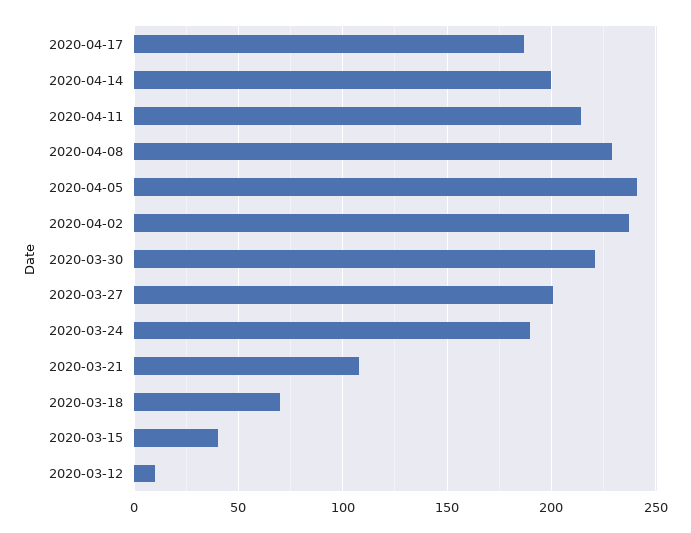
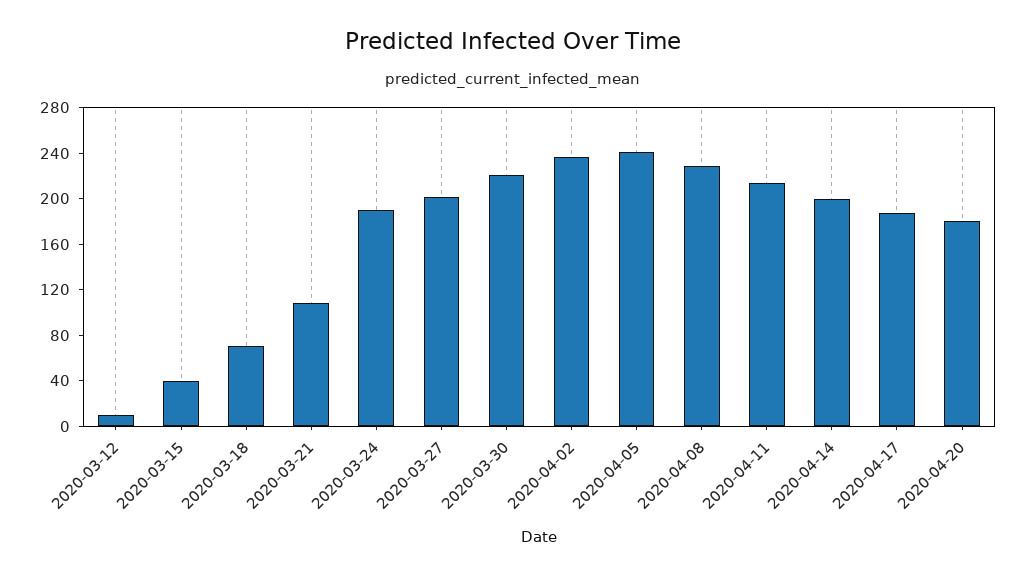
2020-04-20: none -> 180

